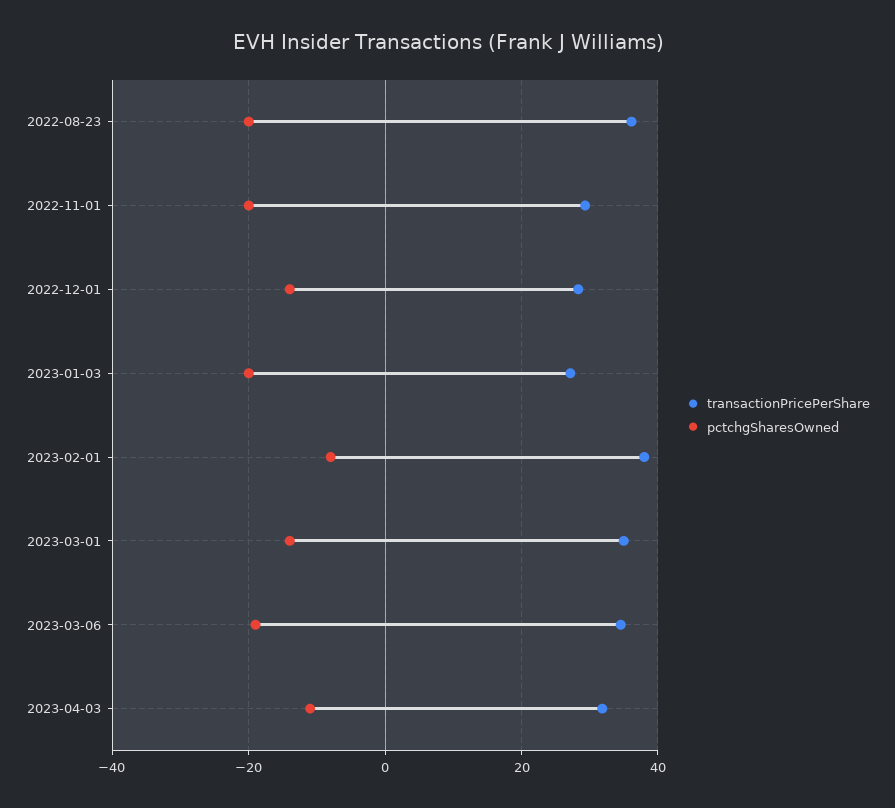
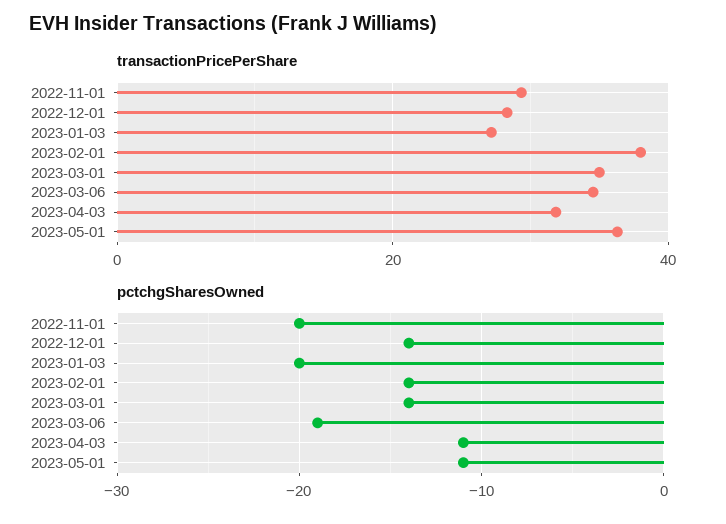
transactionPricePerShare, 2022-08-23: 36 -> none
pctchgSharesOwned, 2022-08-23: -20 -> none
pctchgSharesOwned, 2023-02-01: -8 -> -14
transactionPricePerShare, 2023-05-01: none -> 36
pctchgSharesOwned, 2023-05-01: none -> -11

